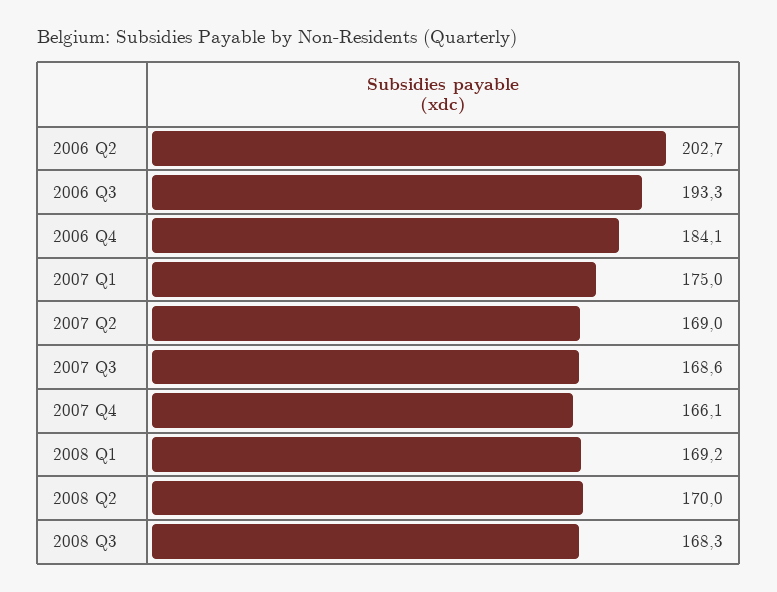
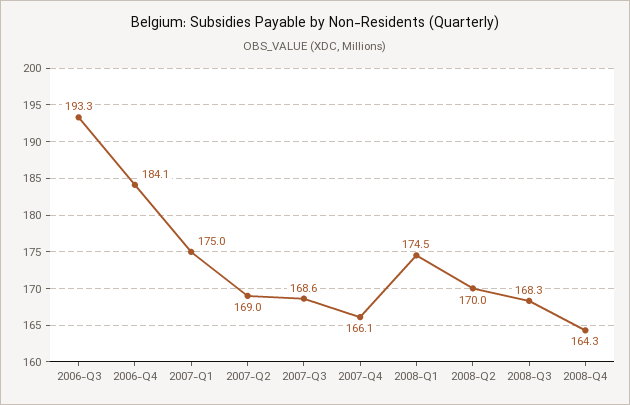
2006 Q2: 202.7 -> none
2008 Q1: 169.2 -> 174.5
2008-Q4: none -> 164.3

